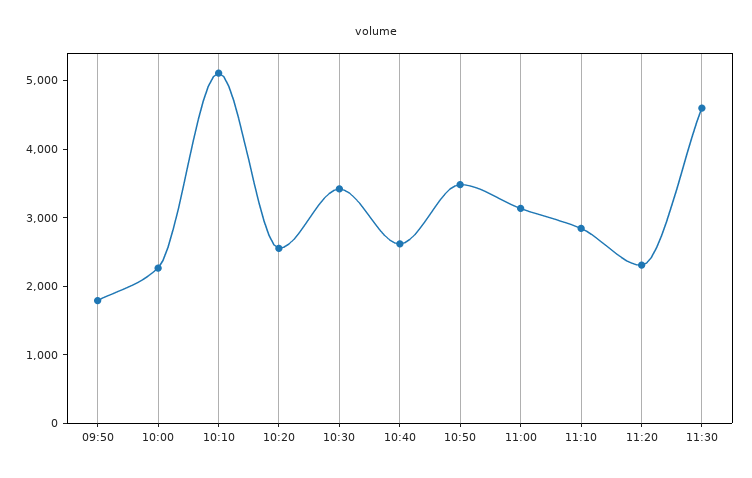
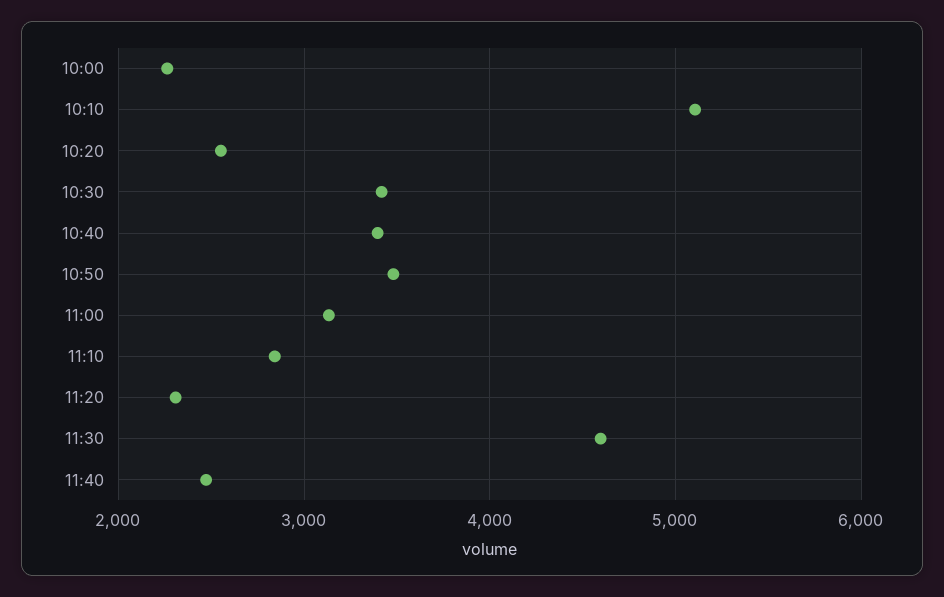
09:50: 1800 -> none
10:40: 2600 -> 3400
11:40: none -> 2500

